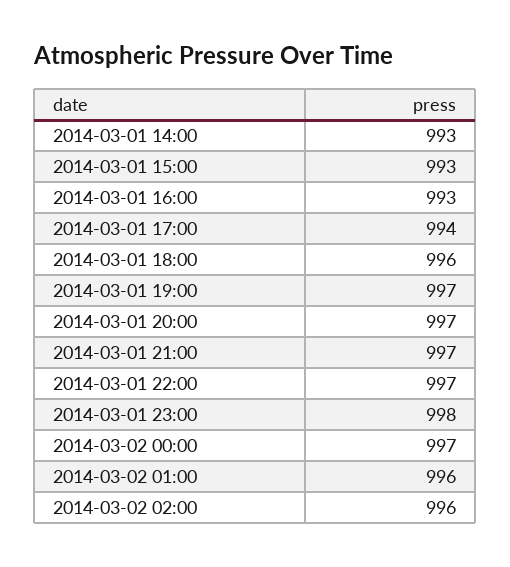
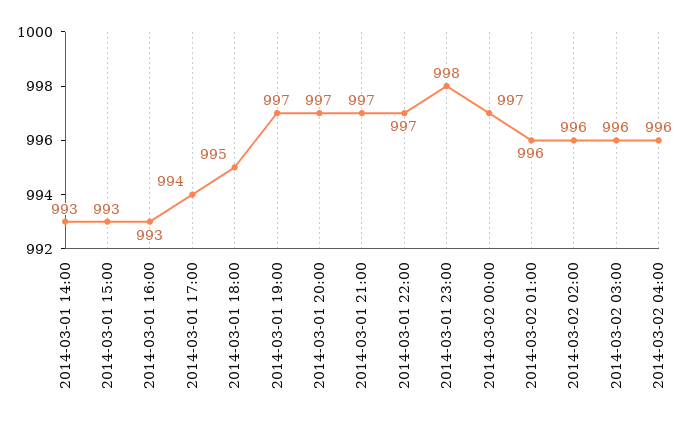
2014-03-01 18:00: 996 -> 995
2014-03-02 03:00: none -> 996
2014-03-02 04:00: none -> 996

